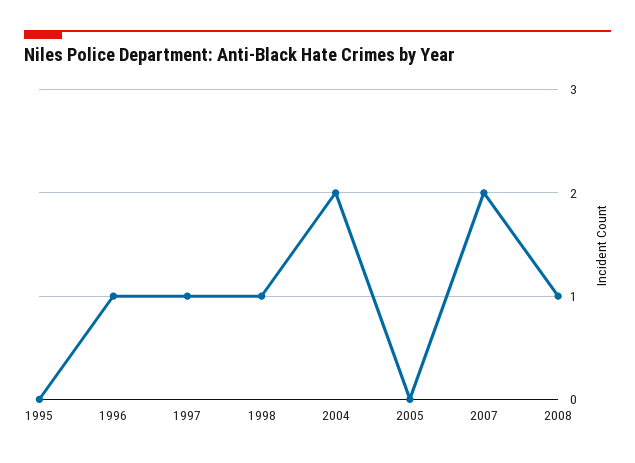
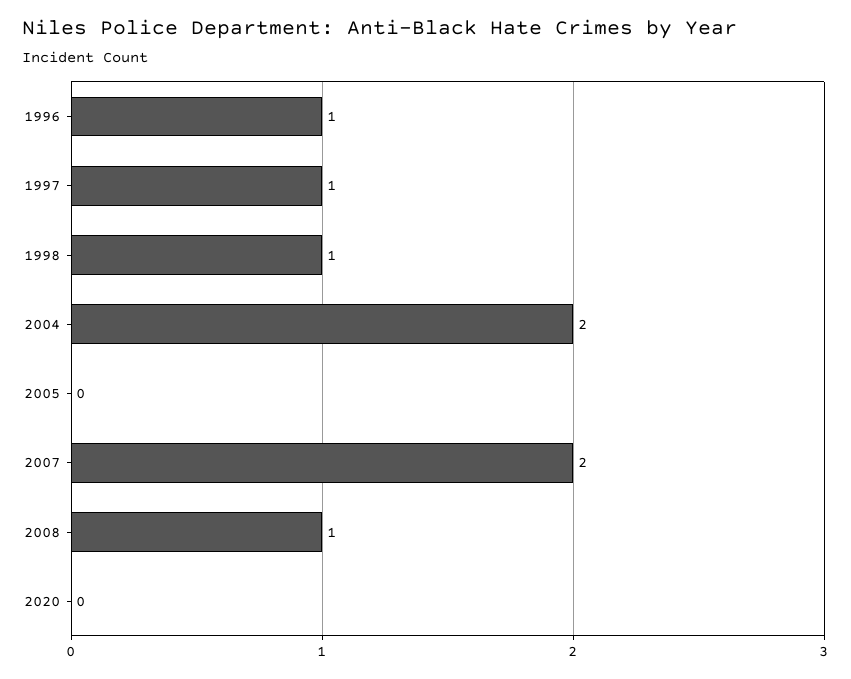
1995: 0 -> none
2020: none -> 0

